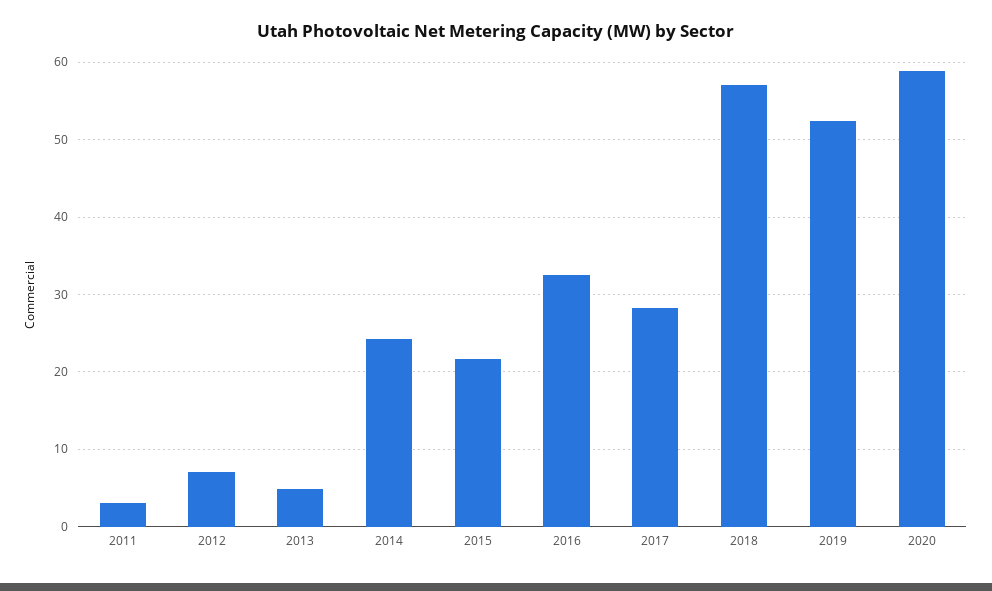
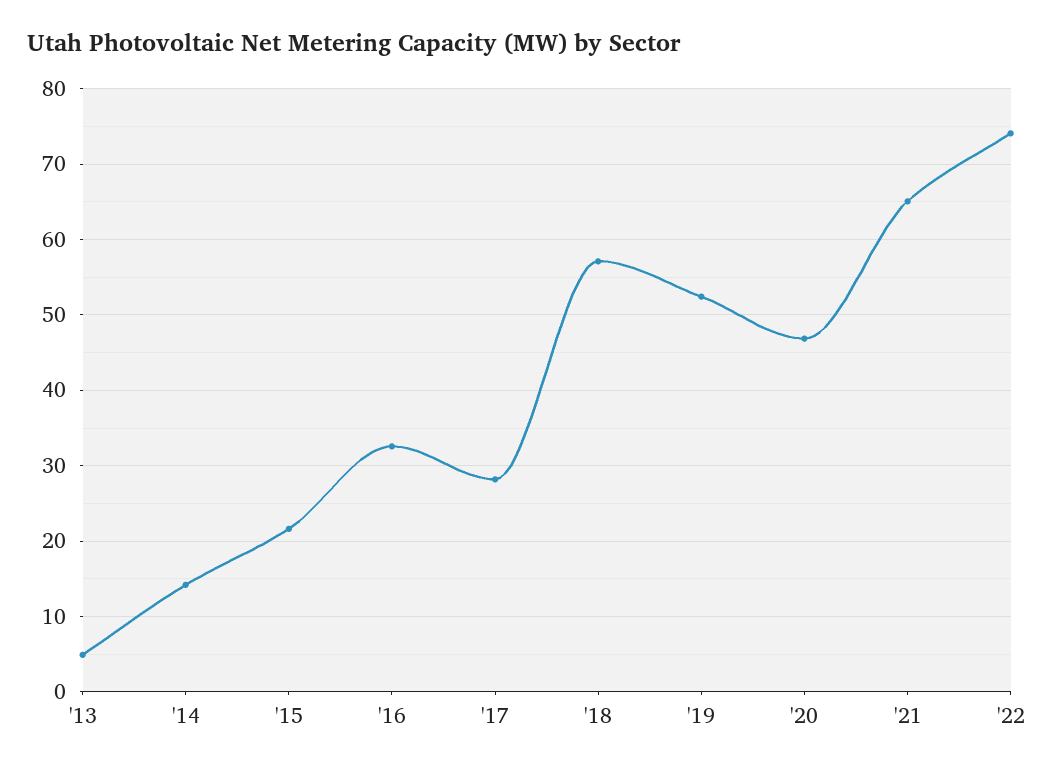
2011: 3 -> none
2012: 7 -> none
2014: 24 -> 14
2020: 59 -> 47
'21: none -> 65
'22: none -> 74

